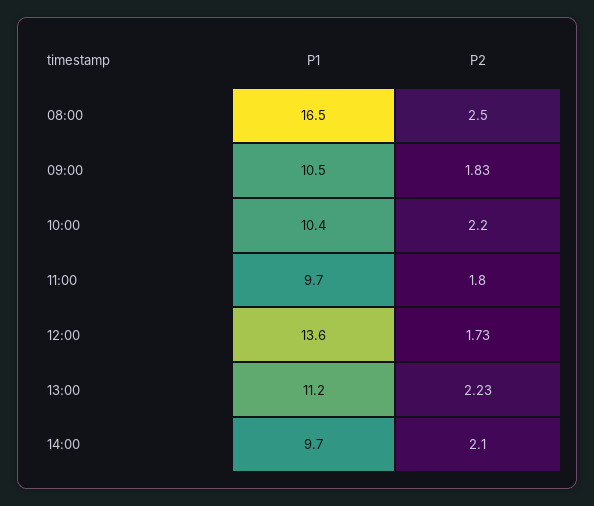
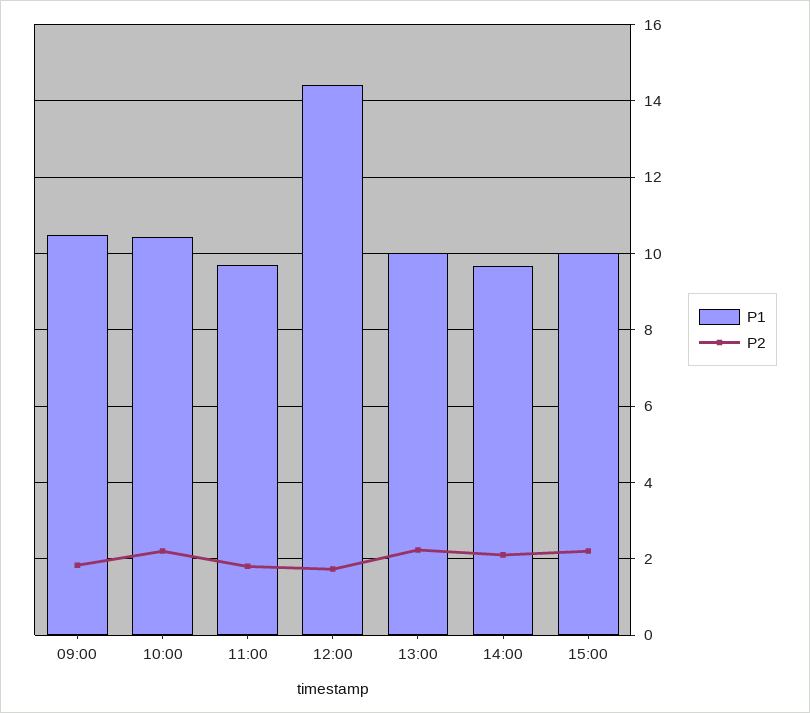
P1, 08:00: 16.5 -> none
P2, 08:00: 2.5 -> none
P1, 12:00: 13.6 -> 14.4
P1, 13:00: 11.2 -> 10
P1, 15:00: none -> 10
P2, 15:00: none -> 2.2

